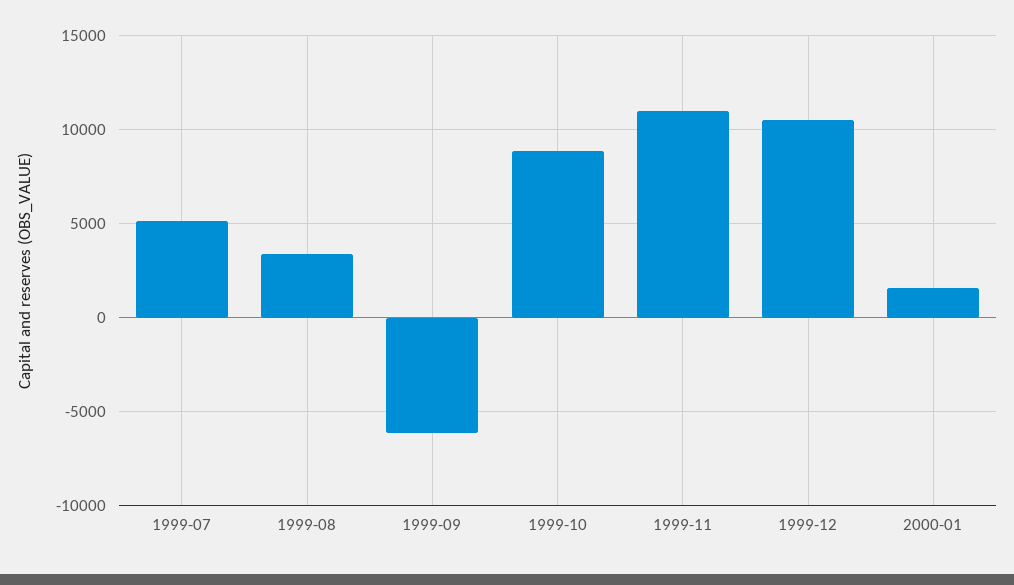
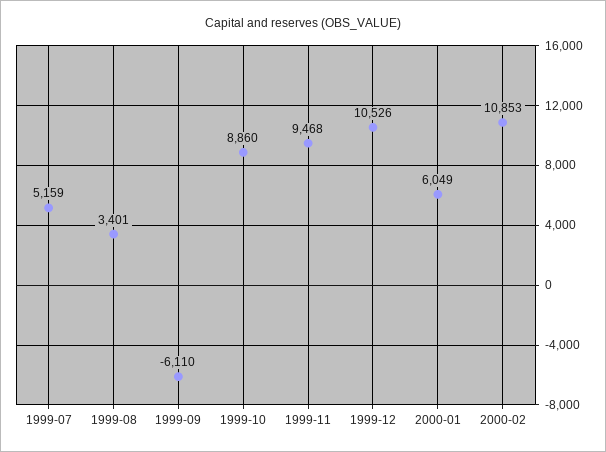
1999-11: 11000 -> 9468
2000-01: 1500 -> 6049
2000-02: none -> 10853

